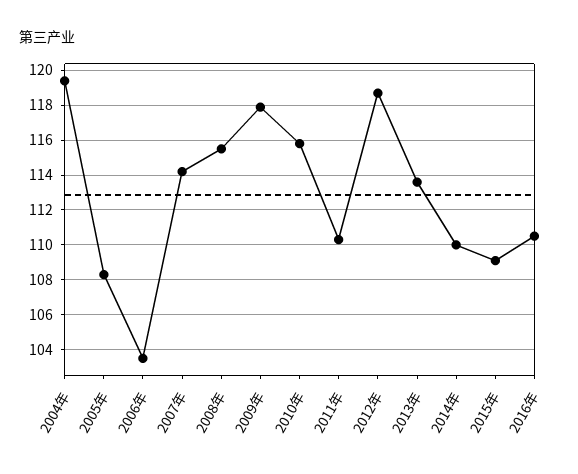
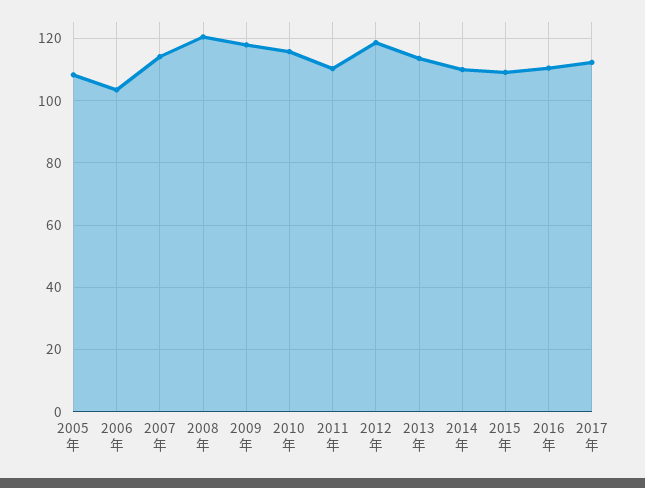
2004年: 119.5 -> none
2008年: 115.5 -> 120
2017年: none -> 112

